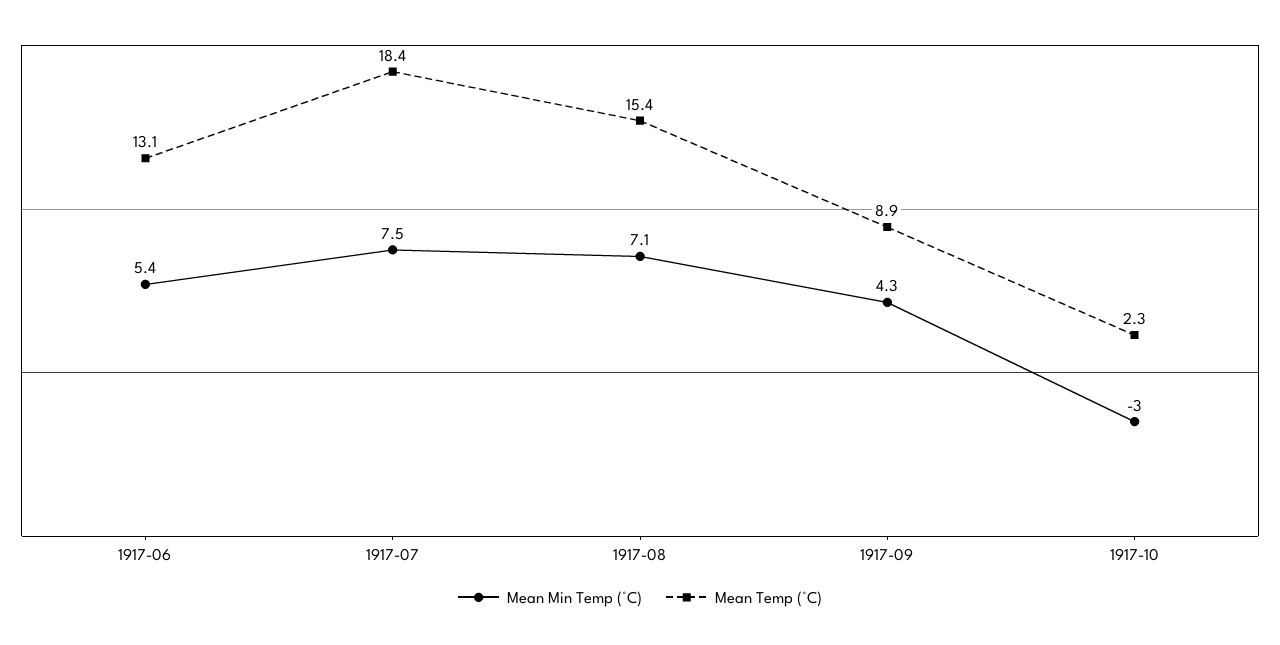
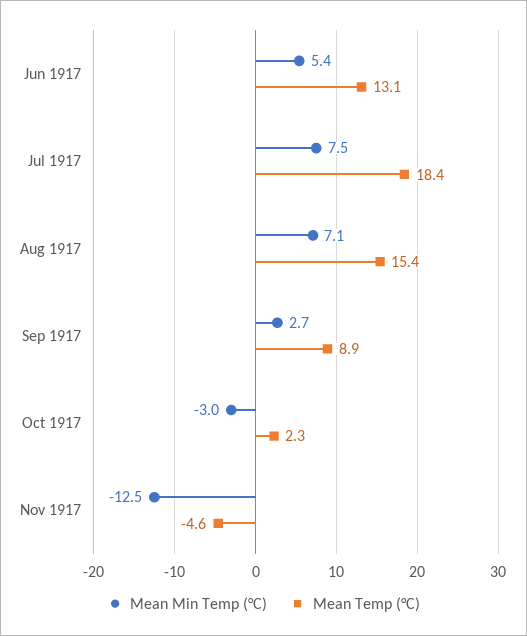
Mean Min Temp (°C), 1917-09: 4.3 -> 2.7
Mean Min Temp (°C), Nov 1917: none -> -12.5
Mean Temp (°C), Nov 1917: none -> -4.6

